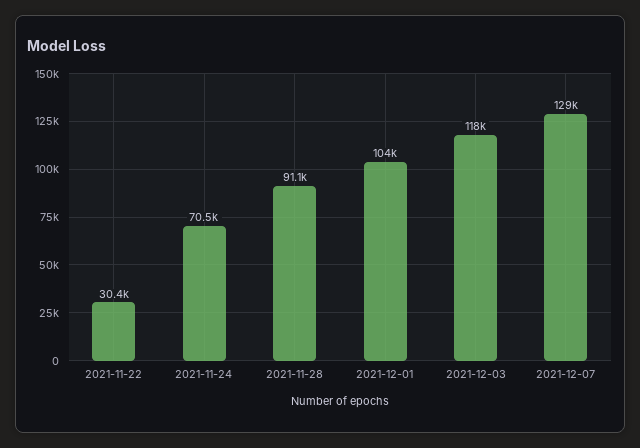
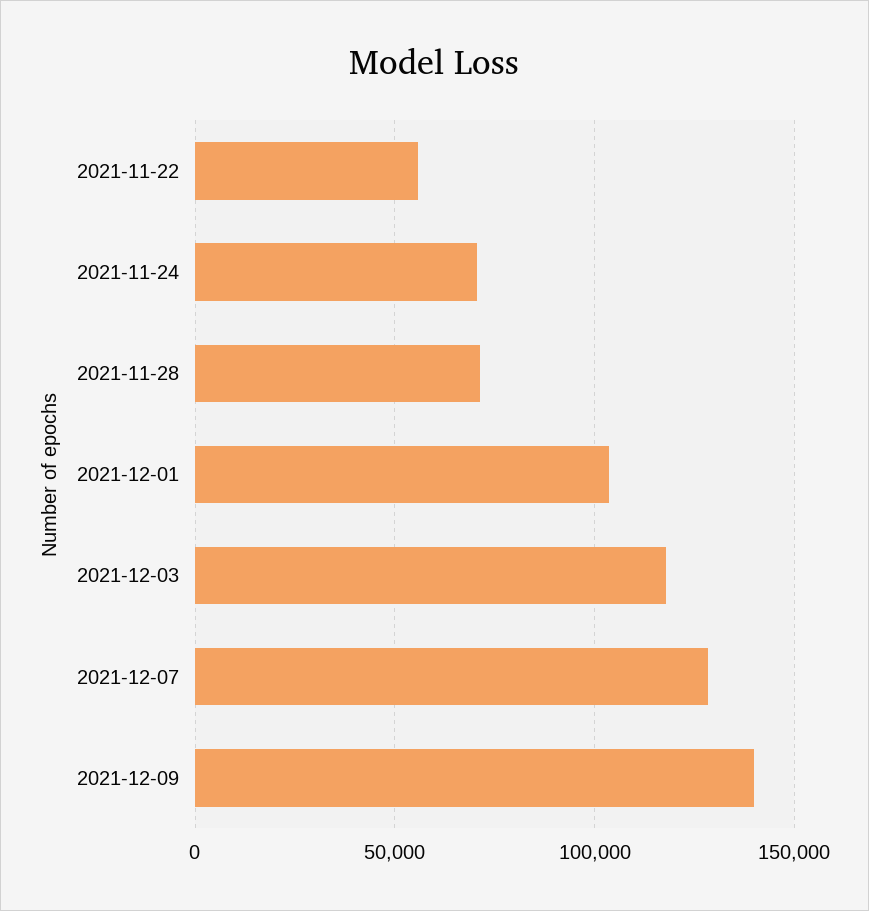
2021-11-22: 30400 -> 55000
2021-11-28: 91100 -> 70000
2021-12-09: none -> 140000

